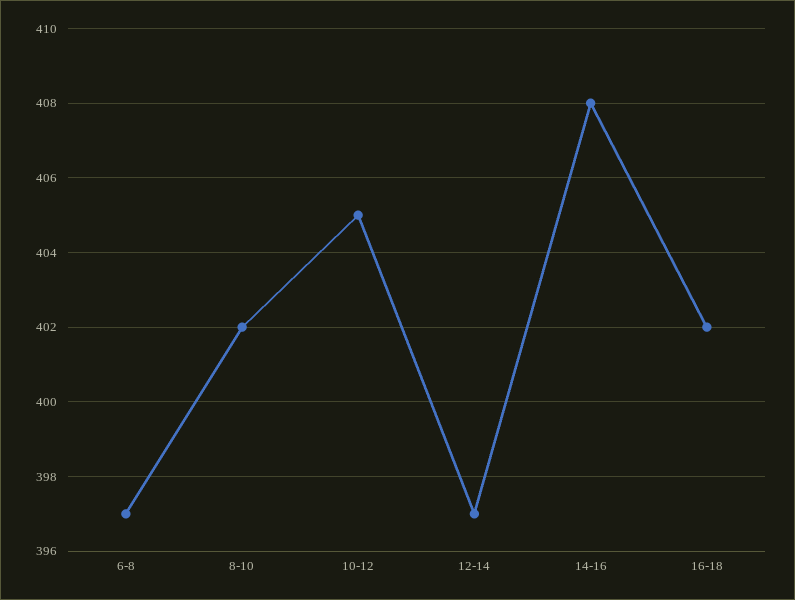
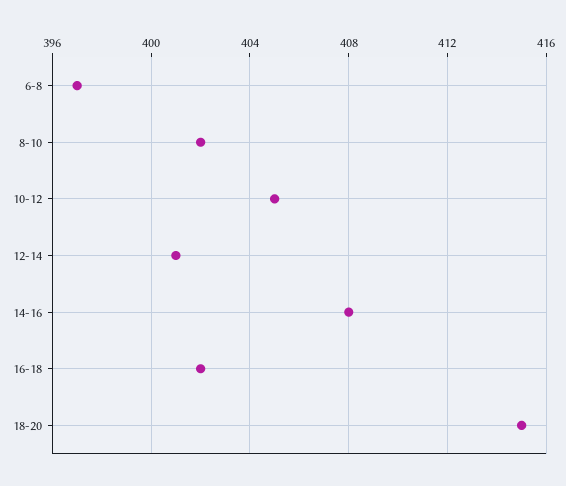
12-14: 397 -> 401
18-20: none -> 415

